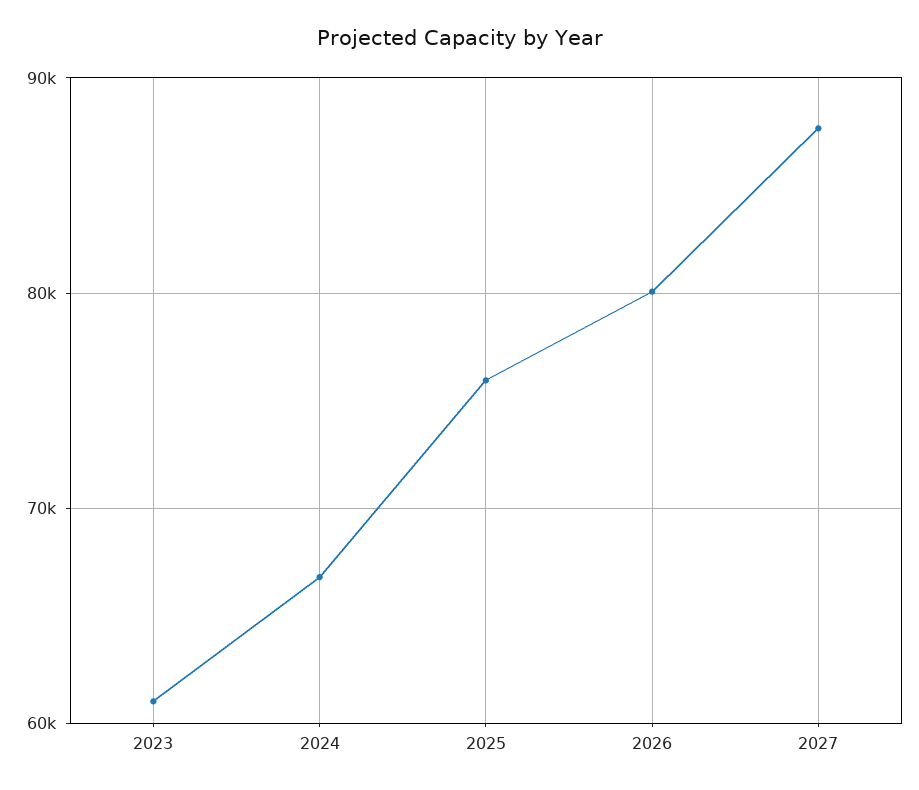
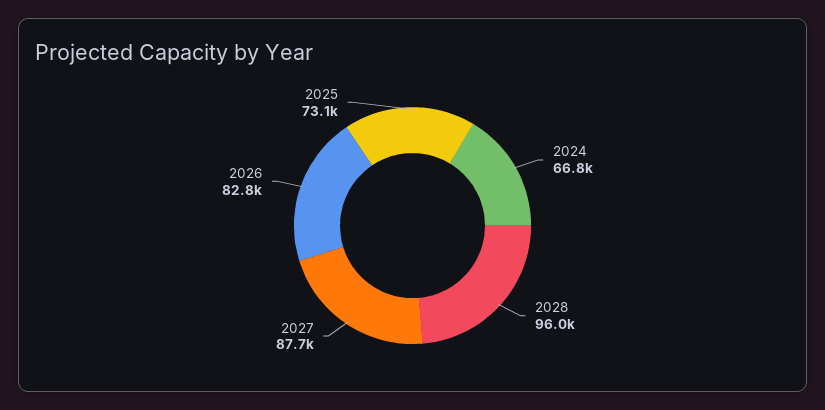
2023: 61000 -> none
2025: 76000 -> 73100
2026: 80000 -> 82800
2028: none -> 96000

